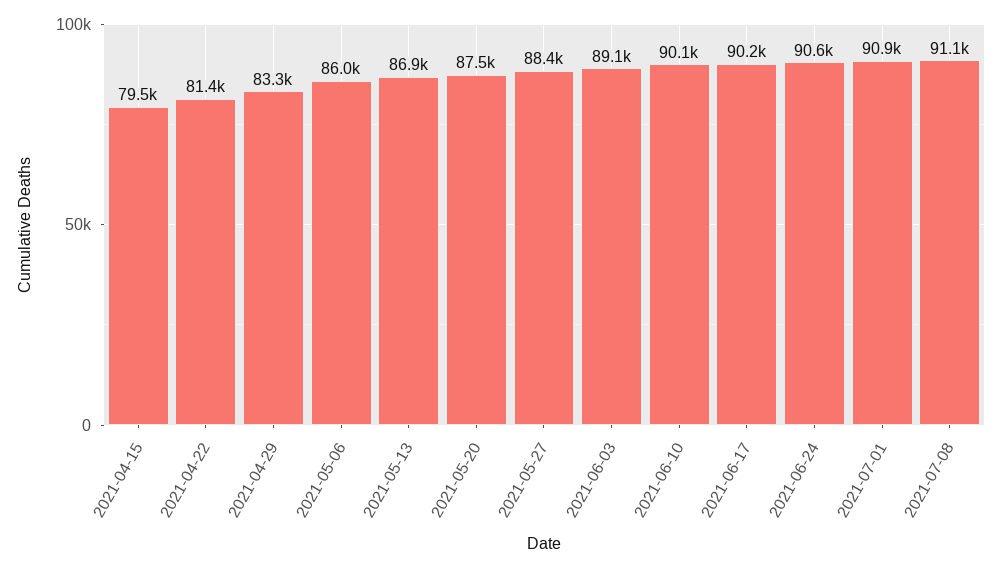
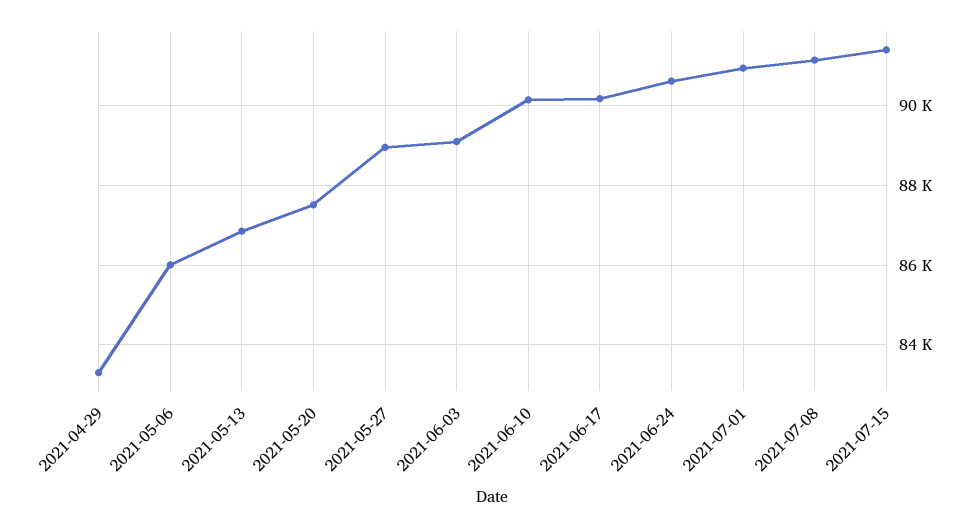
2021-04-15: 79500 -> none
2021-04-22: 81400 -> none
2021-05-27: 88400 -> 89000
2021-07-15: none -> 91400

